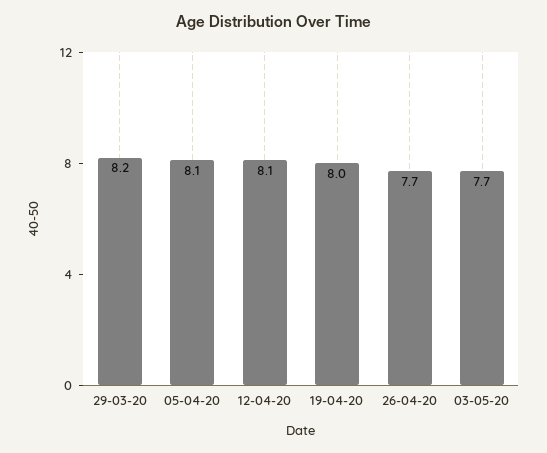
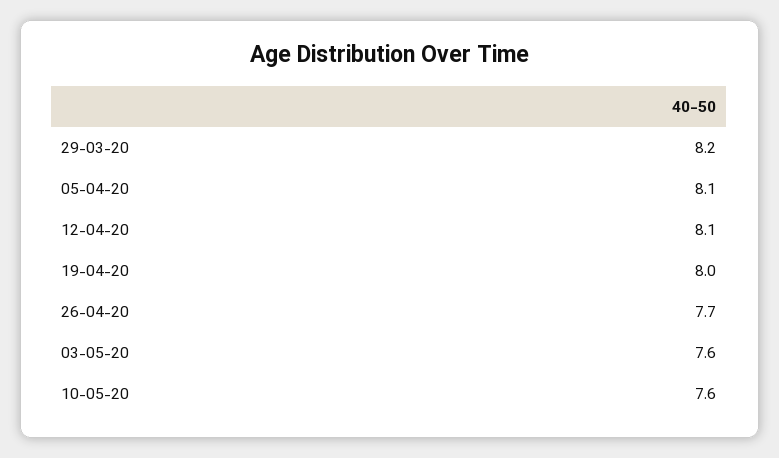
03-05-20: 7.7 -> 7.6
10-05-20: none -> 7.6

